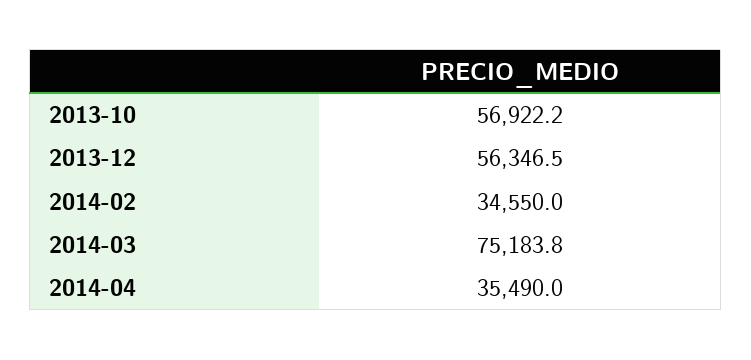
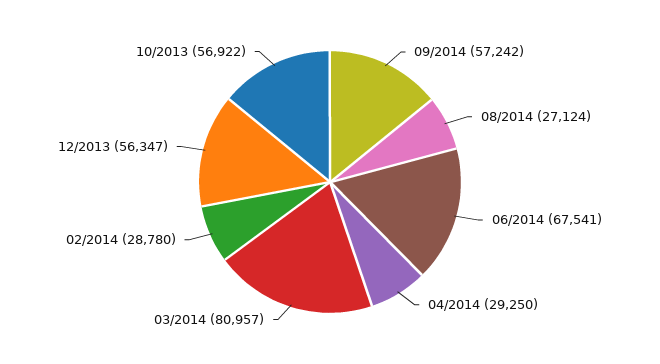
2014-02: 34550 -> 28780
2014-03: 75183.8 -> 80957
2014-04: 35490 -> 29250
09/2014: none -> 57242
08/2014: none -> 27124
06/2014: none -> 67541

